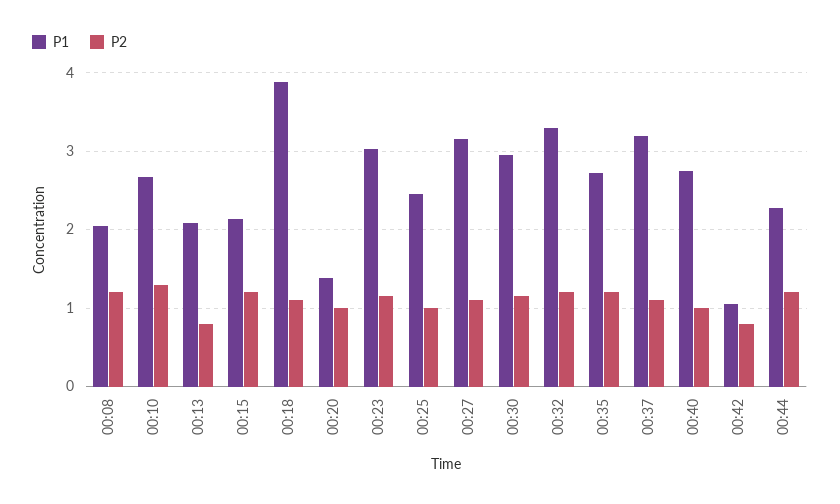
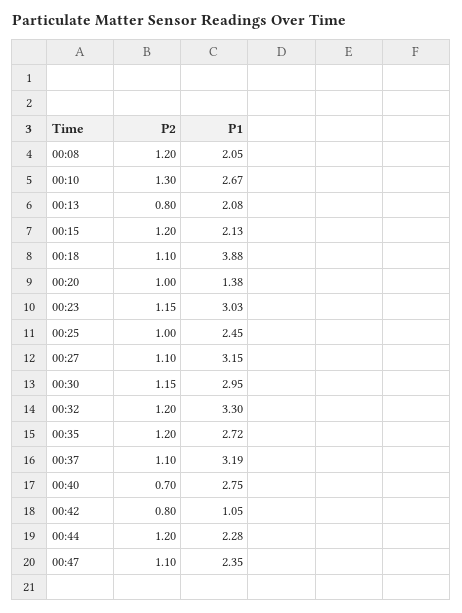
P2, 00:40: 1 -> 0.7
P2, 00:47: none -> 1.1
P1, 00:47: none -> 2.35

